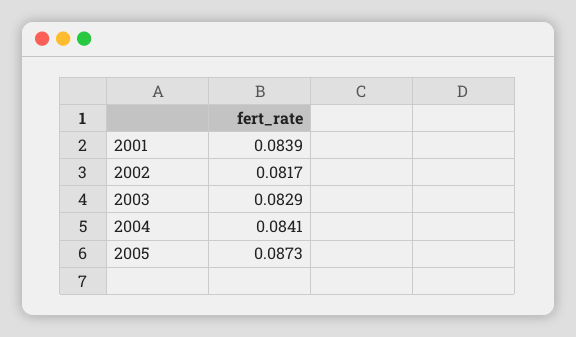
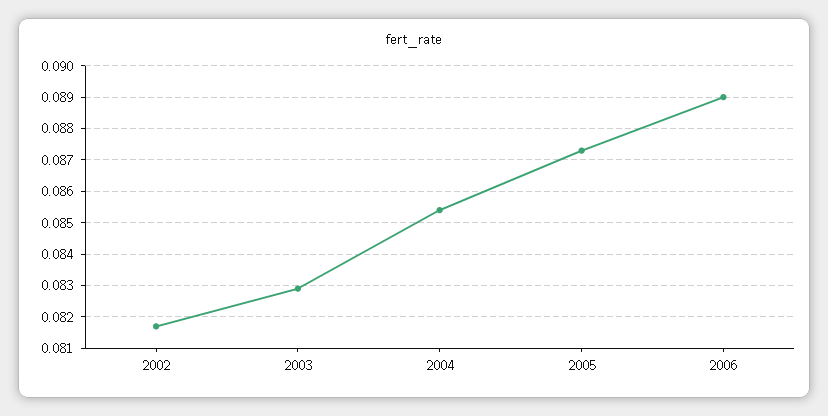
2001: 0.0839 -> none
2004: 0.0841 -> 0.0855
2006: none -> 0.089

